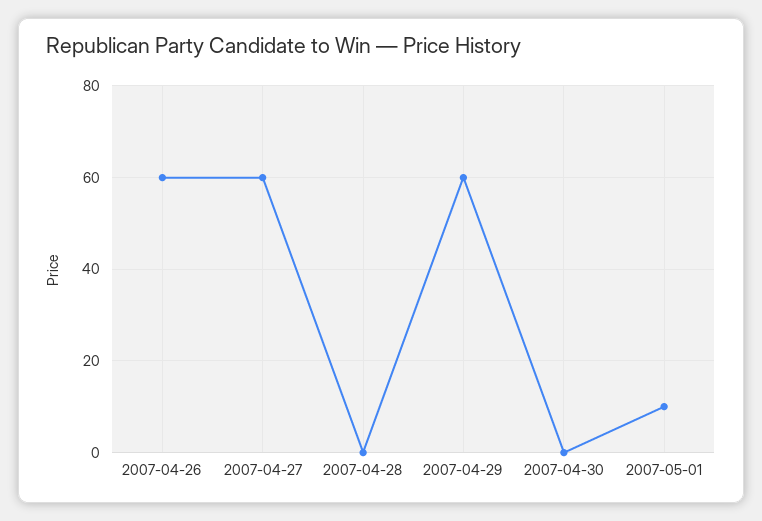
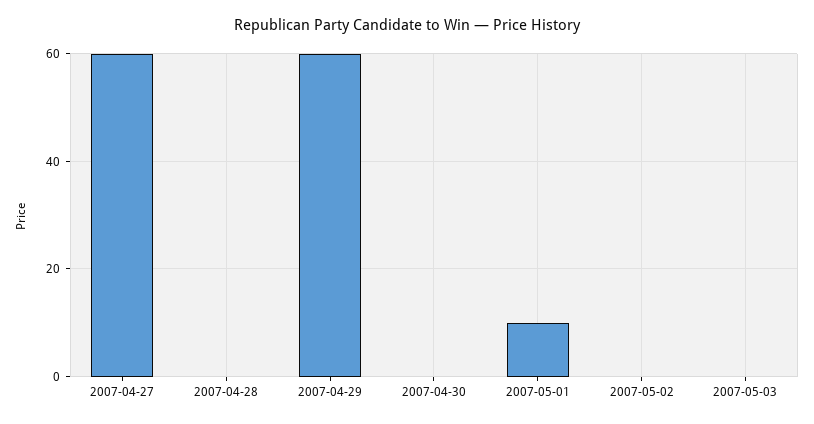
2007-04-26: 60 -> none
2007-05-02: none -> 0
2007-05-03: none -> 0

